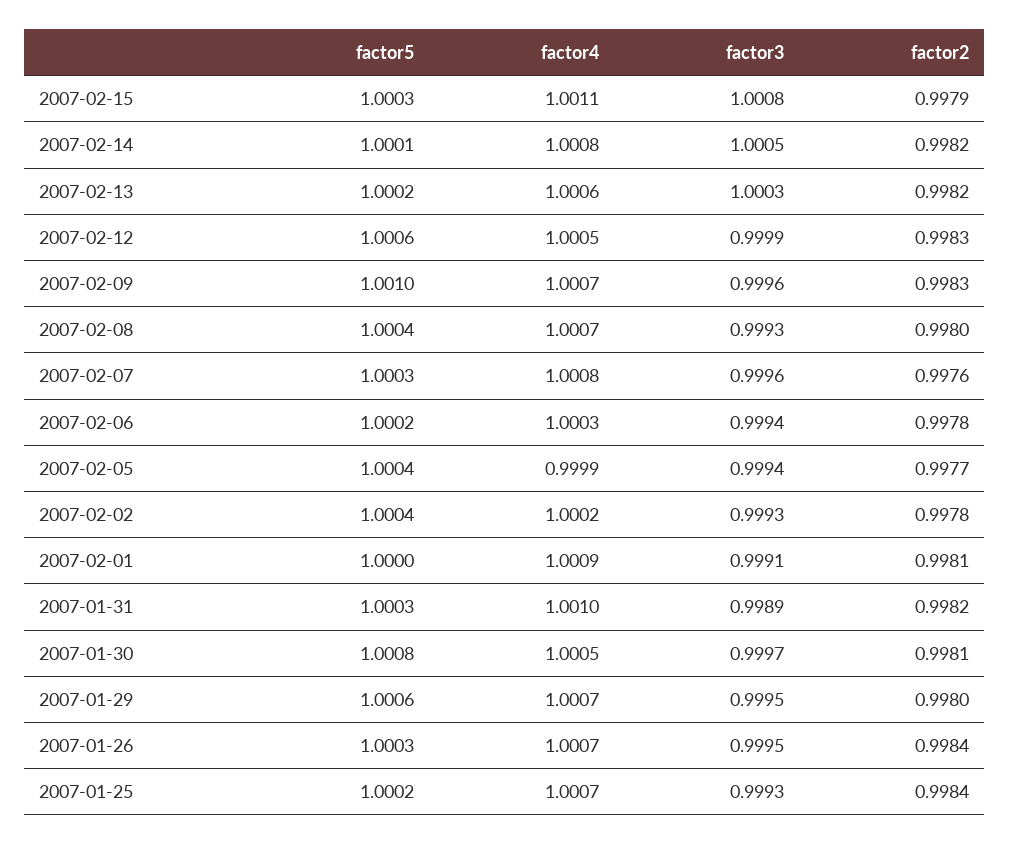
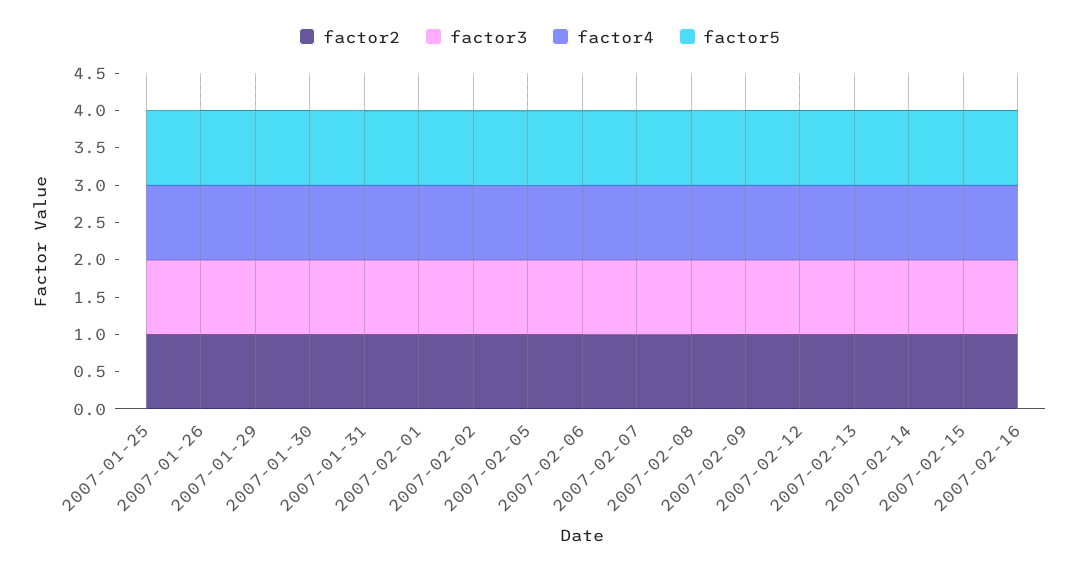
factor2, 2007-02-16: none -> 1
factor3, 2007-02-16: none -> 1
factor4, 2007-02-16: none -> 1
factor5, 2007-02-16: none -> 1

